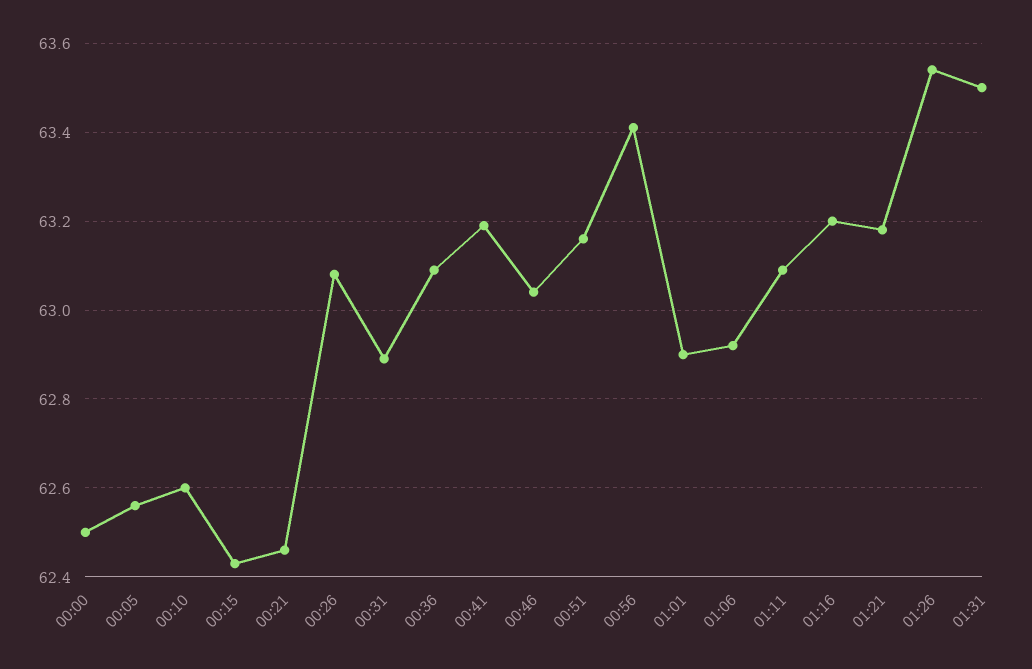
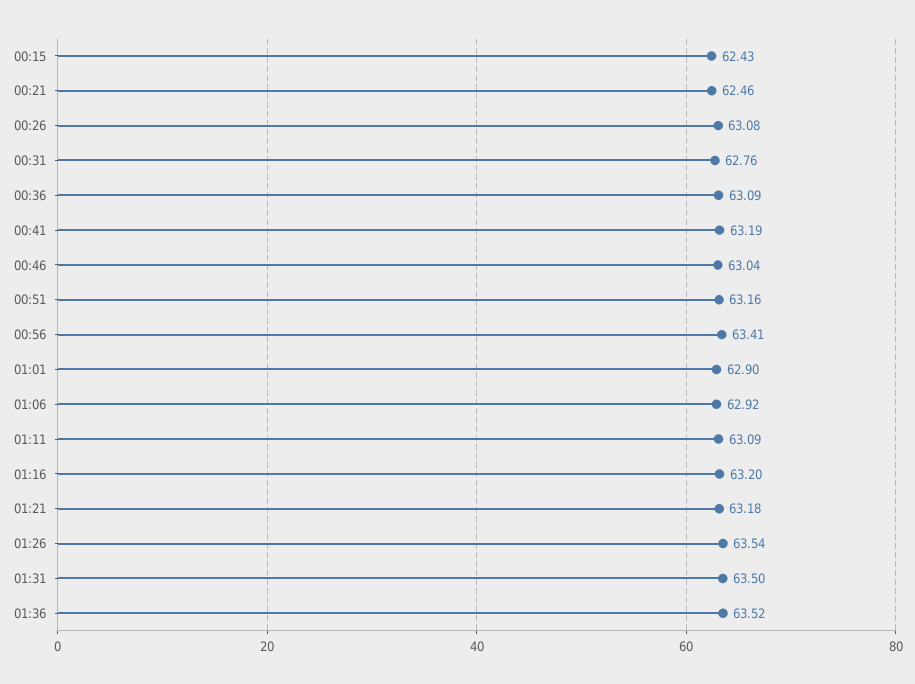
00:00: 62.5 -> none
00:05: 62.55 -> none
00:10: 62.6 -> none
00:31: 62.9 -> 62.76
01:36: none -> 63.52

